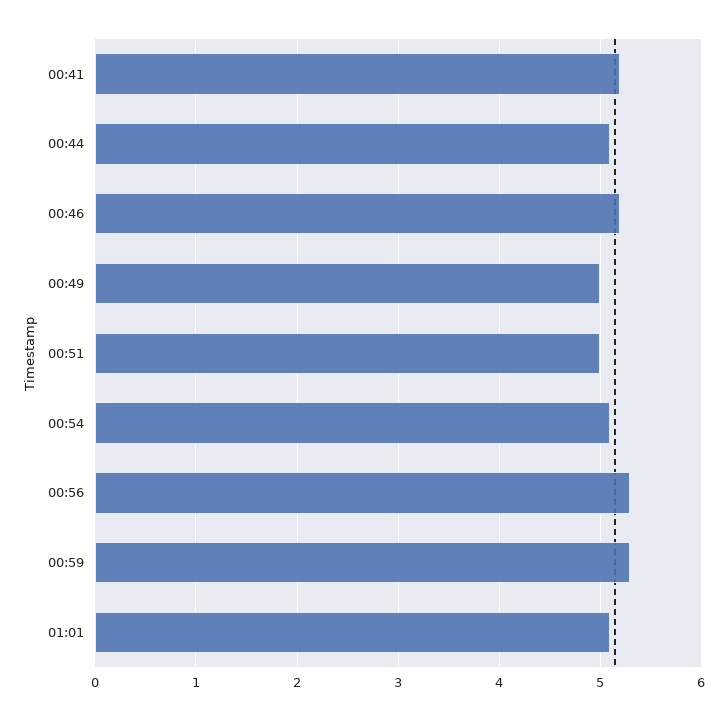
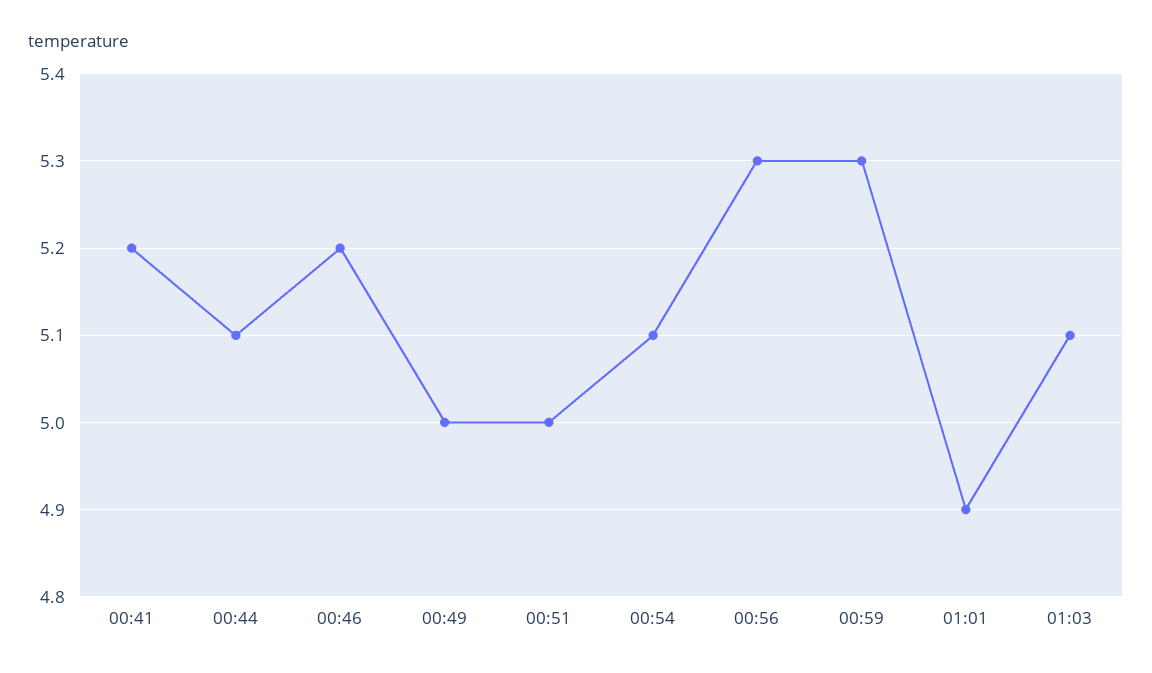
01:01: 5.1 -> 4.9
01:03: none -> 5.1

